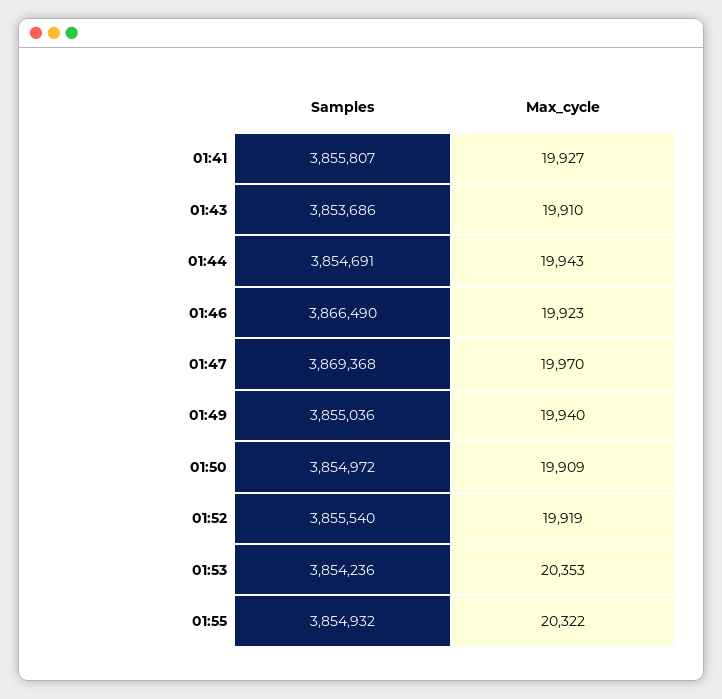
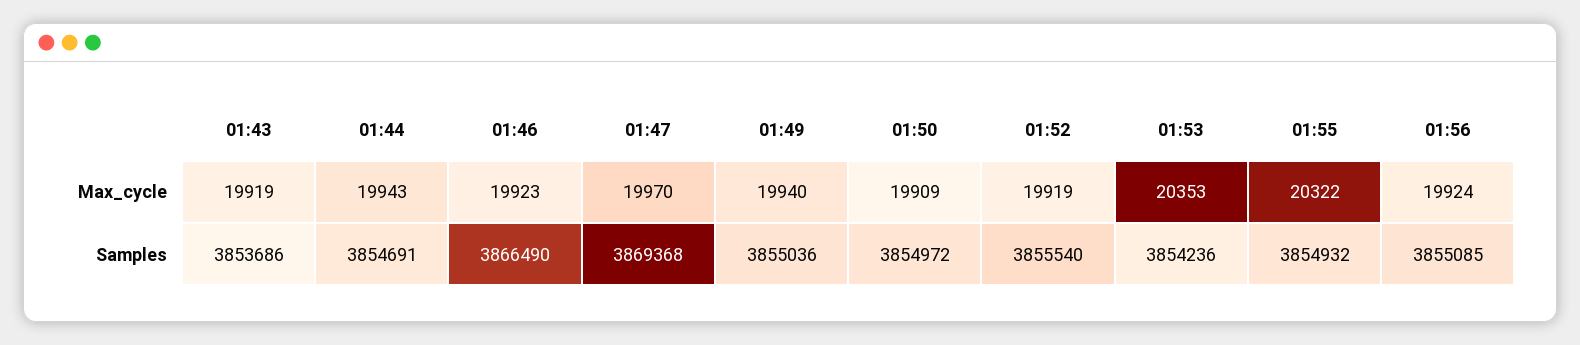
Samples, 01:41: 3855807 -> none
Max_cycle, 01:41: 19927 -> none
Max_cycle, 01:43: 19910 -> 19919
Max_cycle, 01:56: none -> 19924
Samples, 01:56: none -> 3855085

